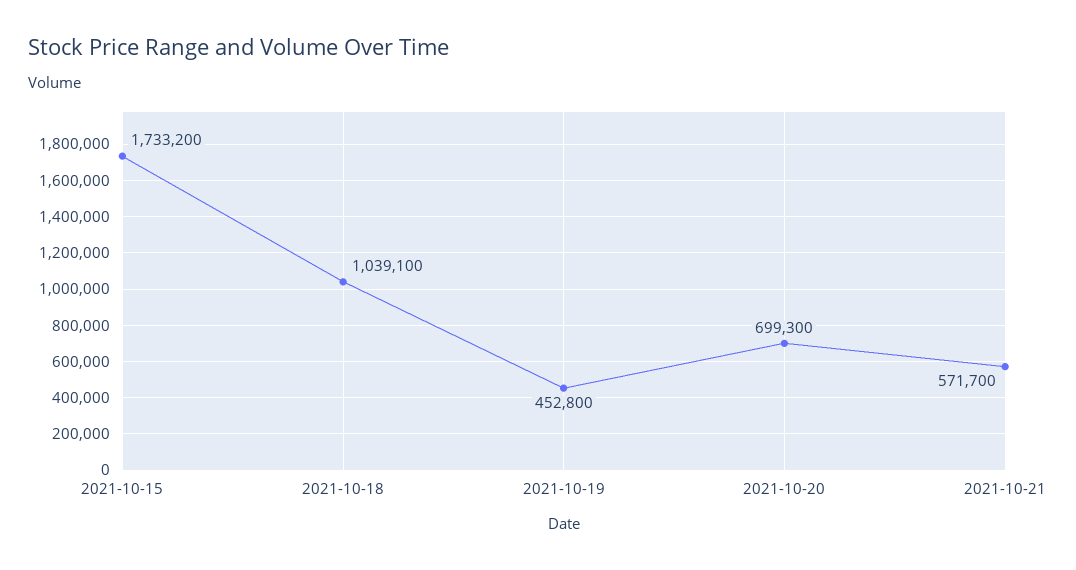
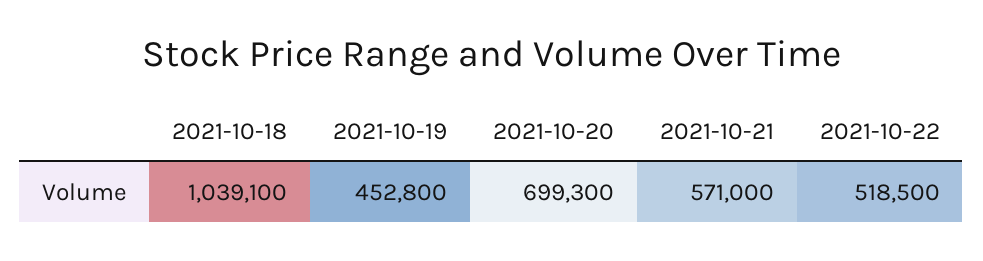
2021-10-15: 1733200 -> none
2021-10-21: 571700 -> 571000
2021-10-22: none -> 518500

